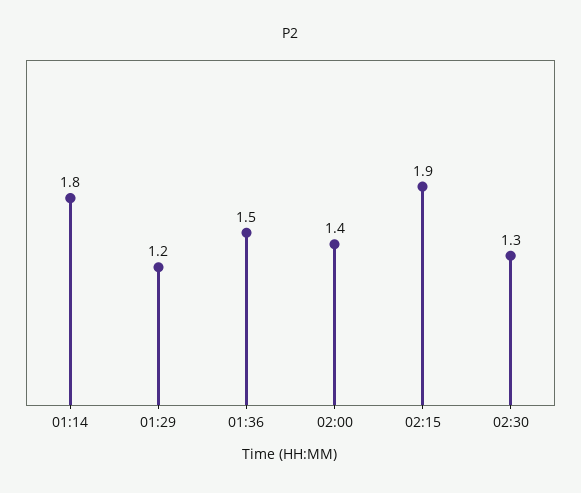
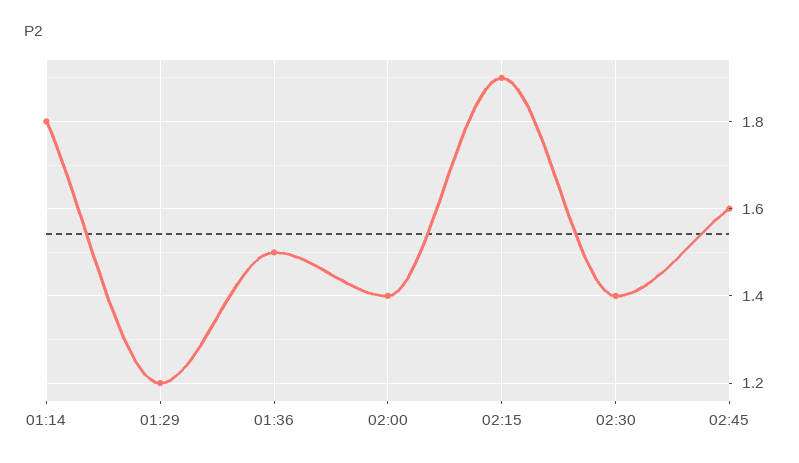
02:30: 1.3 -> 1.4
02:45: none -> 1.6

